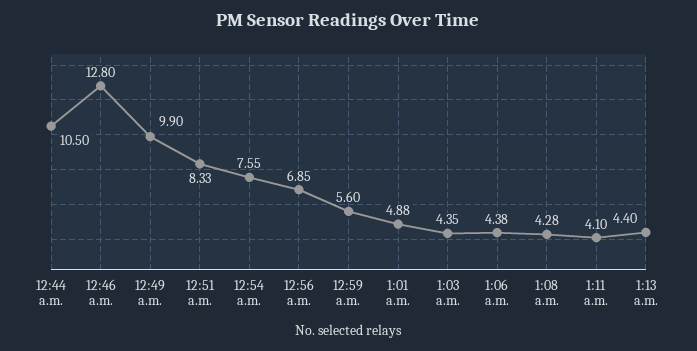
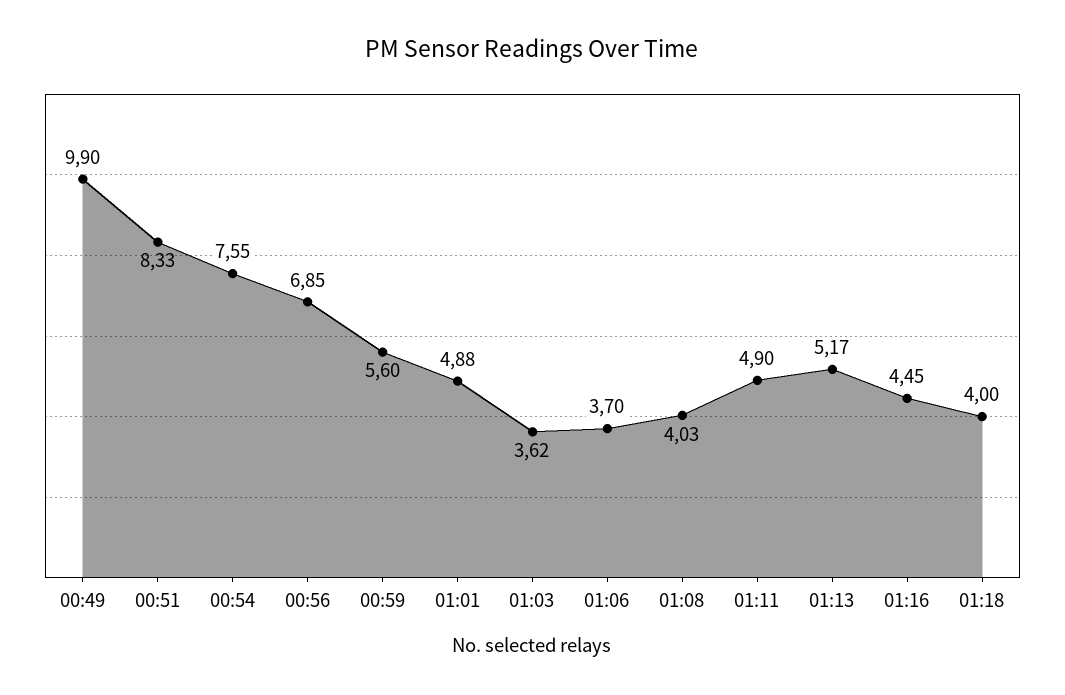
12:44 a.m.: 10.5 -> none
12:46 a.m.: 12.8 -> none
1:03 a.m.: 4.35 -> 3.62
1:06 a.m.: 4.38 -> 3.7
1:08 a.m.: 4.28 -> 4.03
1:11 a.m.: 4.1 -> 4.9
1:13 a.m.: 4.4 -> 5.17
01:16: none -> 4.45
01:18: none -> 4

